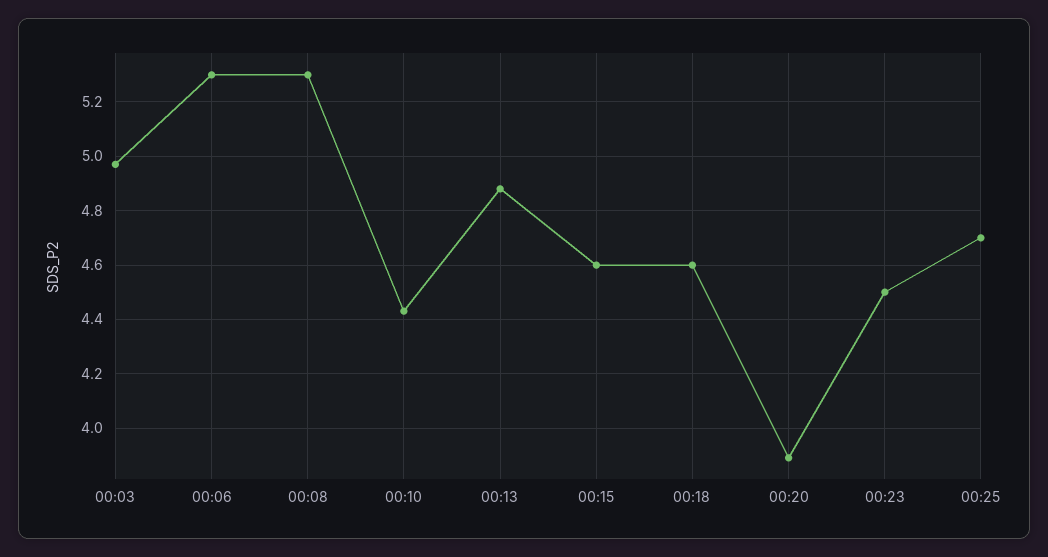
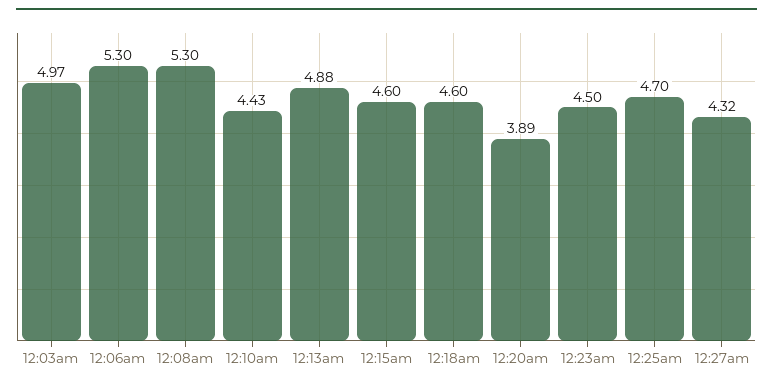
12:27am: none -> 4.32

